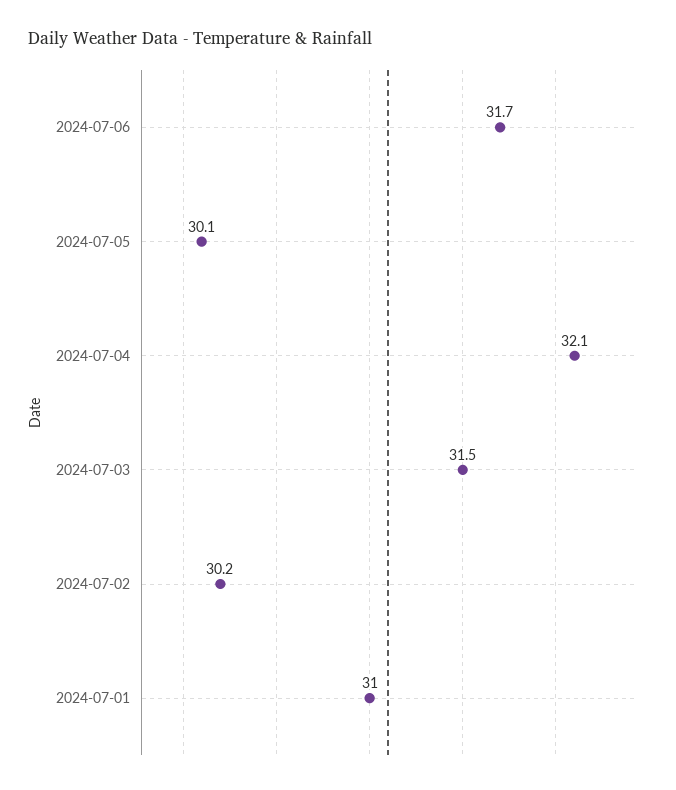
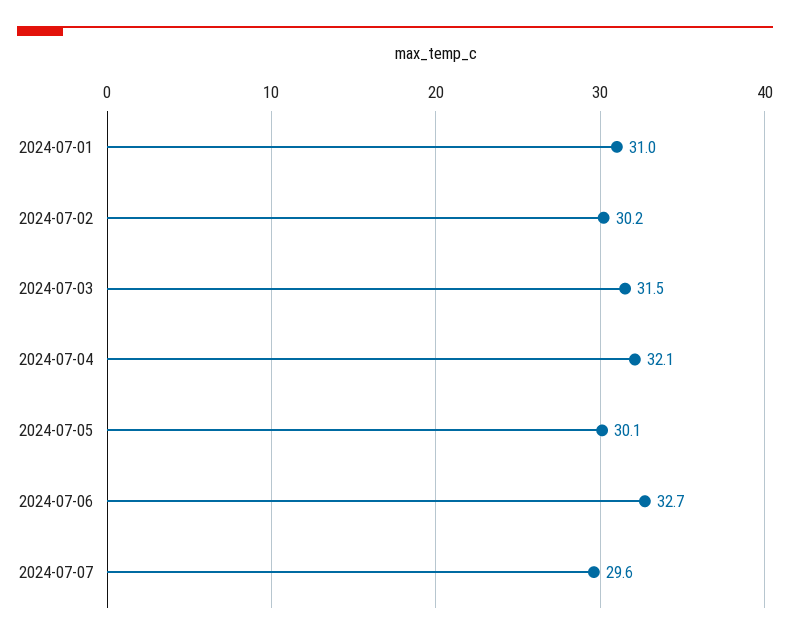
2024-07-06: 31.7 -> 32.7
2024-07-07: none -> 29.6

